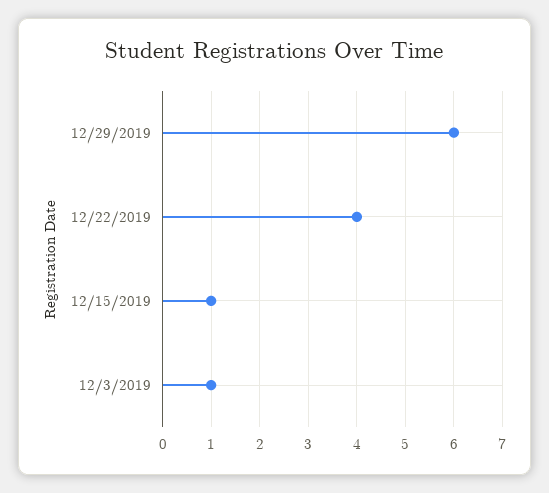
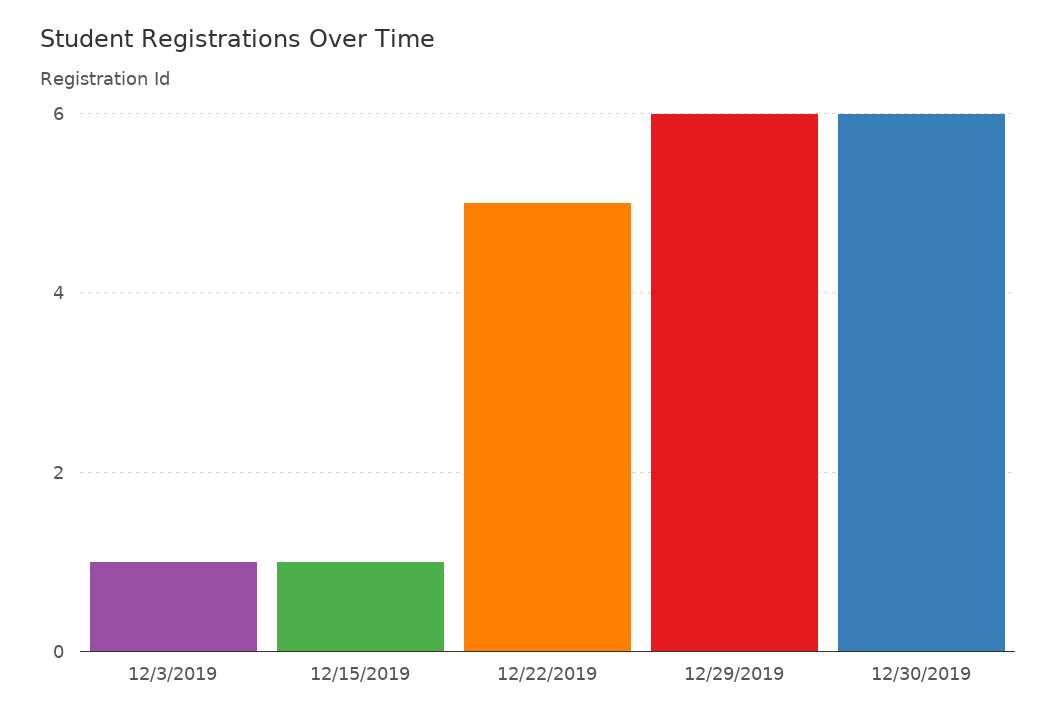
12/22/2019: 4 -> 5
12/30/2019: none -> 6

